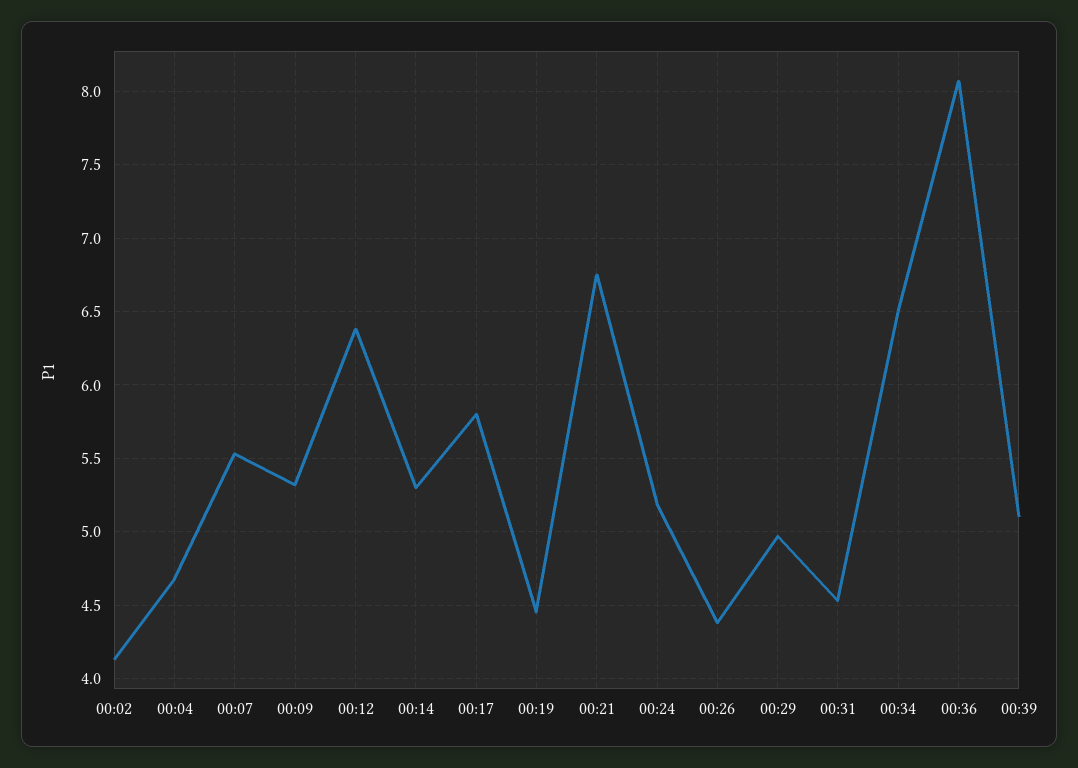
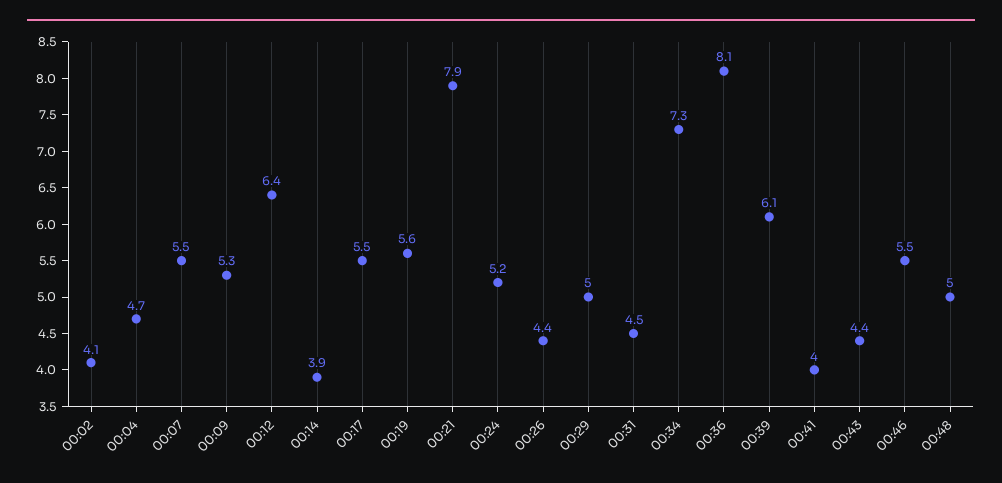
00:14: 5.3 -> 3.9
00:17: 5.8 -> 5.5
00:19: 4.45 -> 5.6
00:21: 6.75 -> 7.9
00:34: 6.5 -> 7.3
00:39: 5.1 -> 6.1
00:41: none -> 4
00:43: none -> 4.4
00:46: none -> 5.5
00:48: none -> 5

